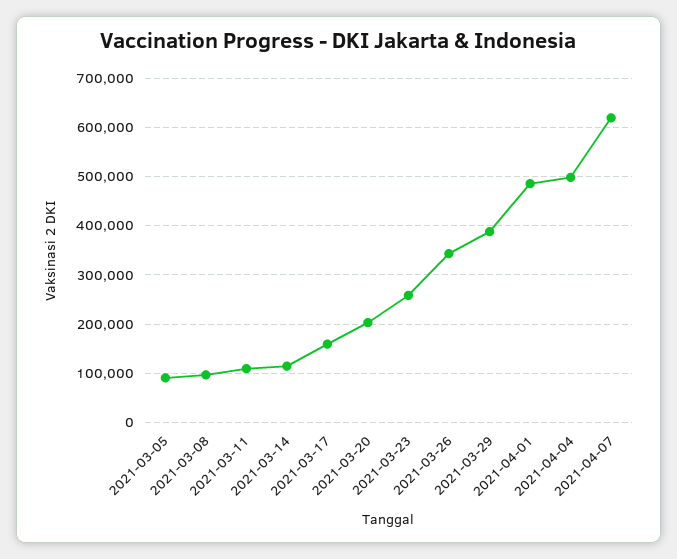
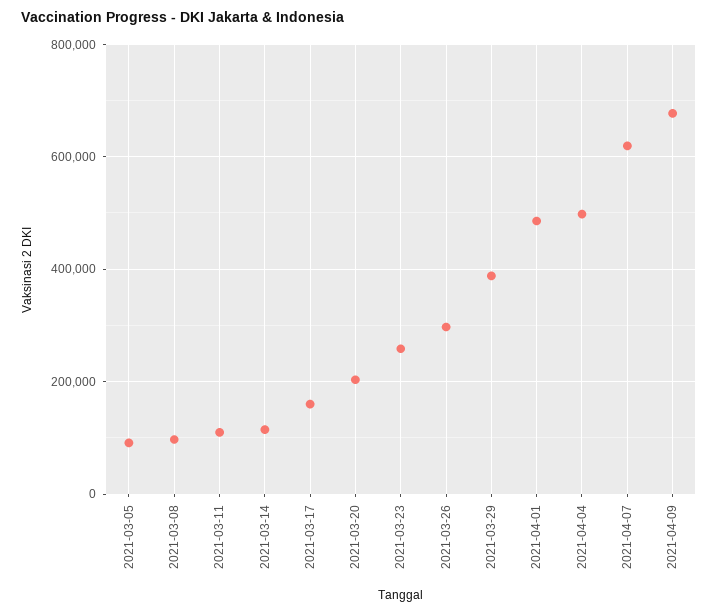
2021-03-26: 340000 -> 300000
2021-04-09: none -> 680000

